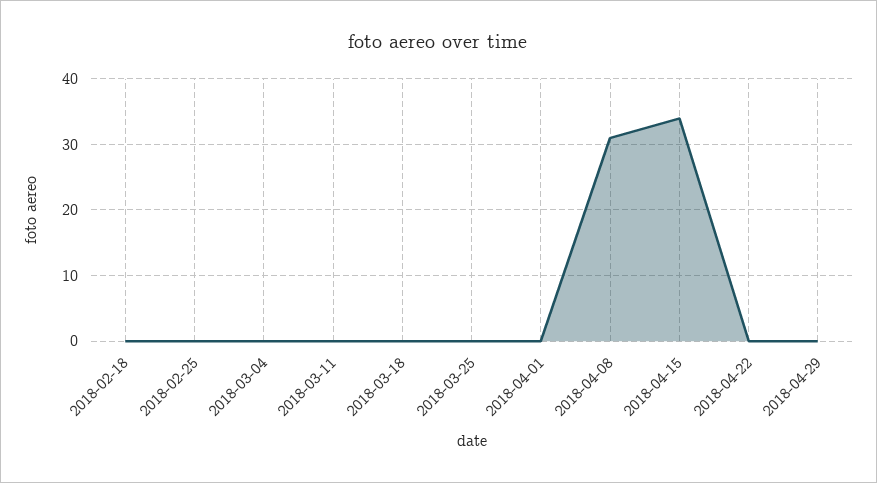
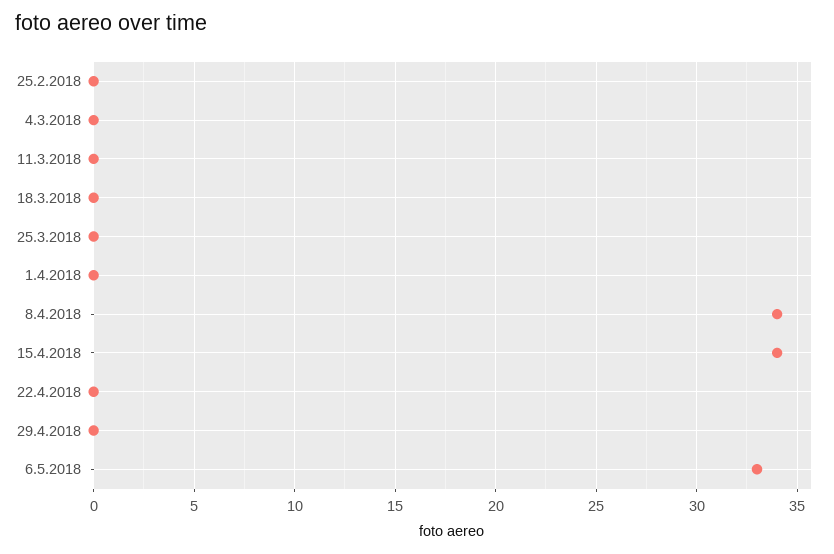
2018-02-18: 0 -> none
2018-04-08: 31 -> 34
6.5.2018: none -> 33

